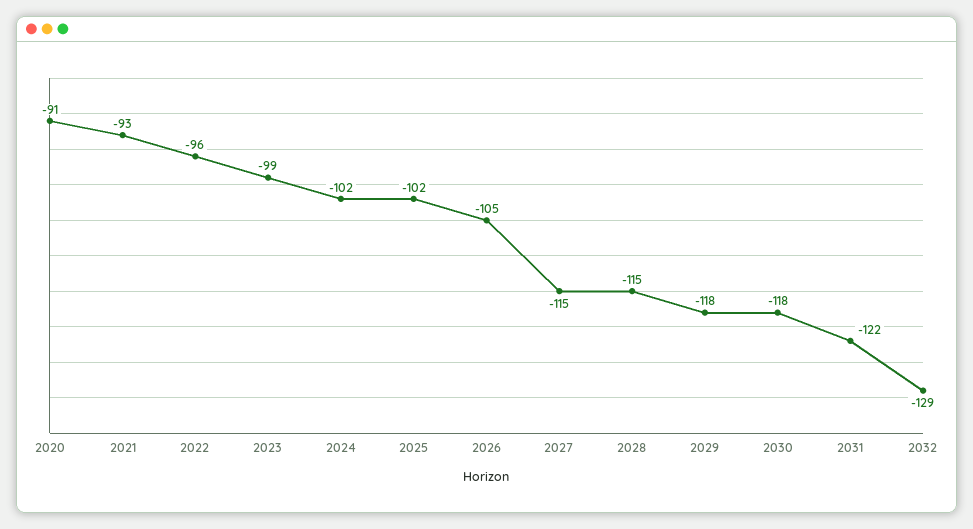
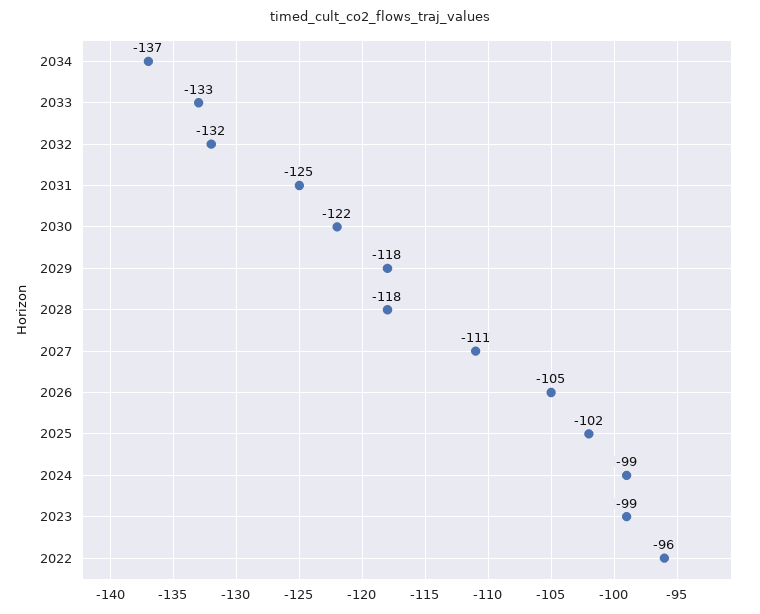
2020: -91 -> none
2021: -93 -> none
2024: -102 -> -99
2027: -115 -> -111
2028: -115 -> -118
2030: -118 -> -122
2031: -122 -> -125
2032: -129 -> -132
2034: none -> -137
2033: none -> -133

